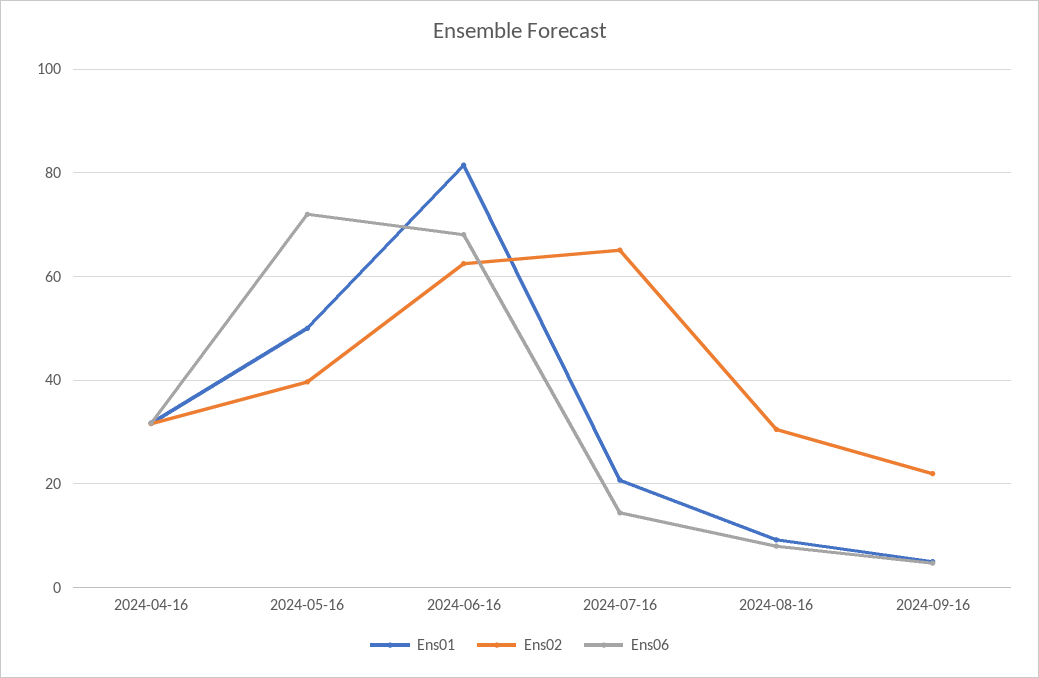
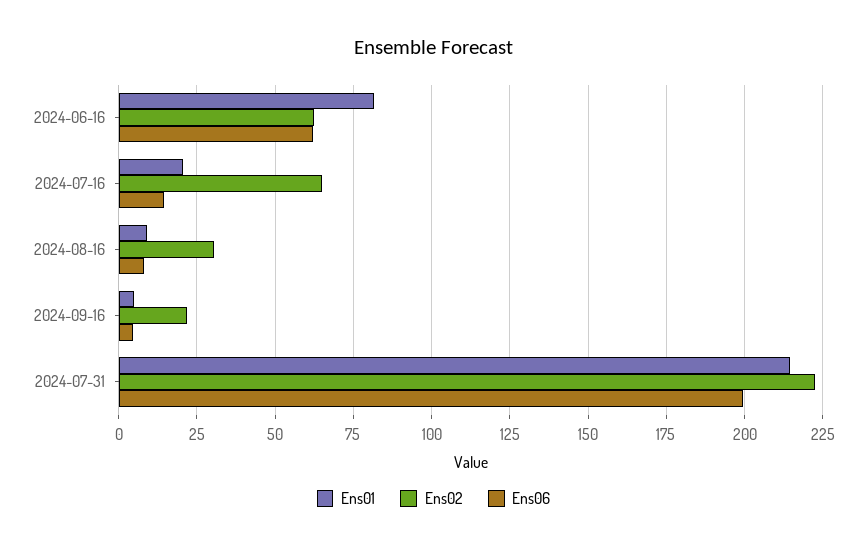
Ens01, 2024-04-16: 32 -> none
Ens02, 2024-04-16: 32 -> none
Ens06, 2024-04-16: 32 -> none
Ens01, 2024-05-16: 50 -> none
Ens02, 2024-05-16: 40 -> none
Ens06, 2024-05-16: 72 -> none
Ens06, 2024-06-16: 68 -> 62.5
Ens01, 2024-07-31: none -> 215
Ens02, 2024-07-31: none -> 222.5
Ens06, 2024-07-31: none -> 200

